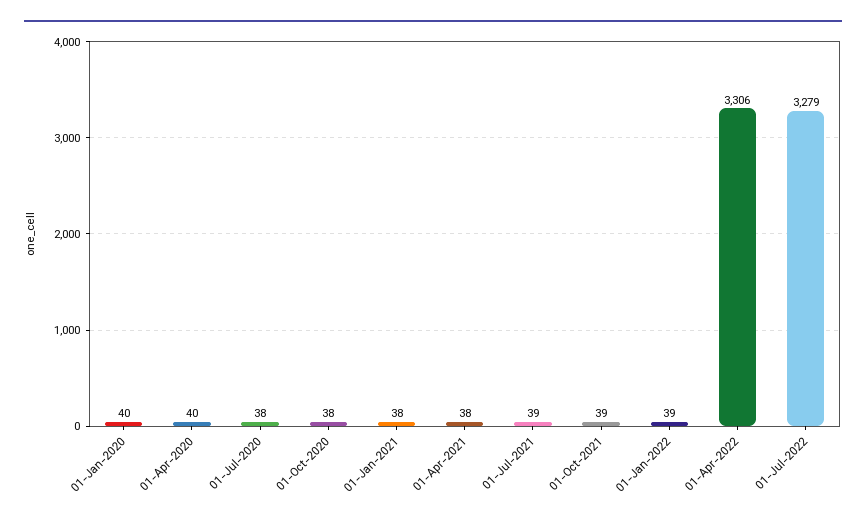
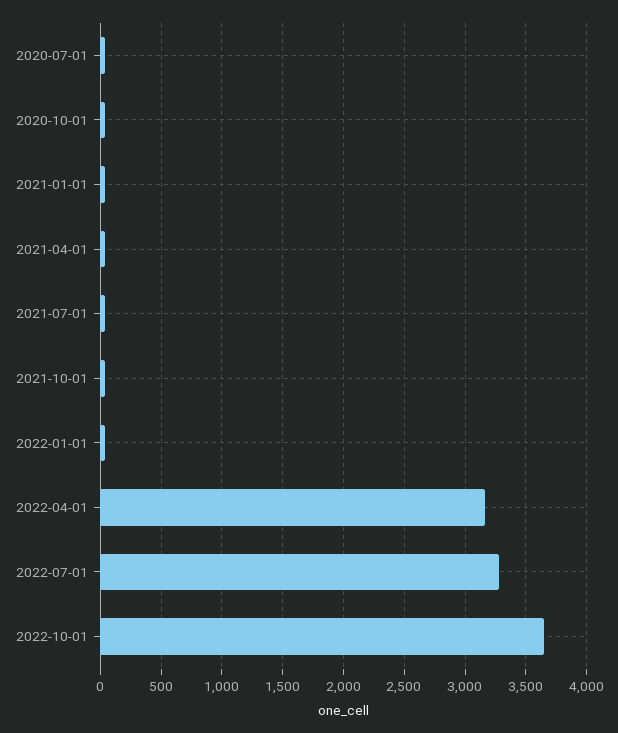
01-Jan-2020: 40 -> none
01-Apr-2020: 40 -> none
01-Apr-2022: 3306 -> 3150
2022-10-01: none -> 3650

